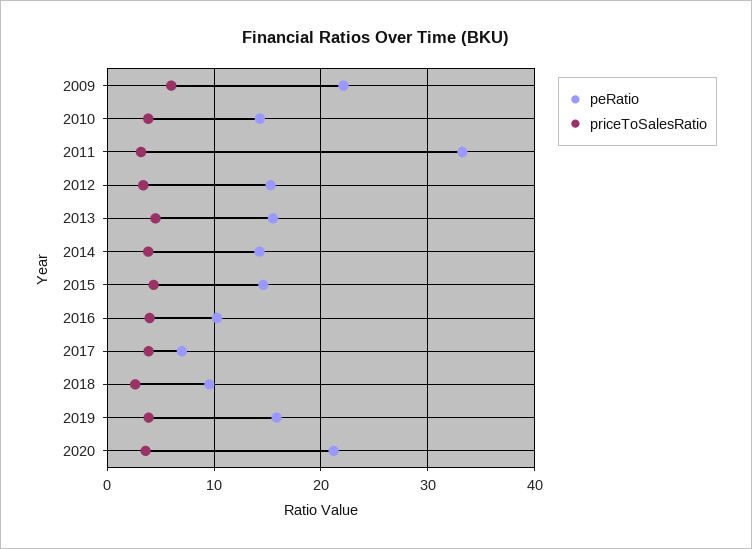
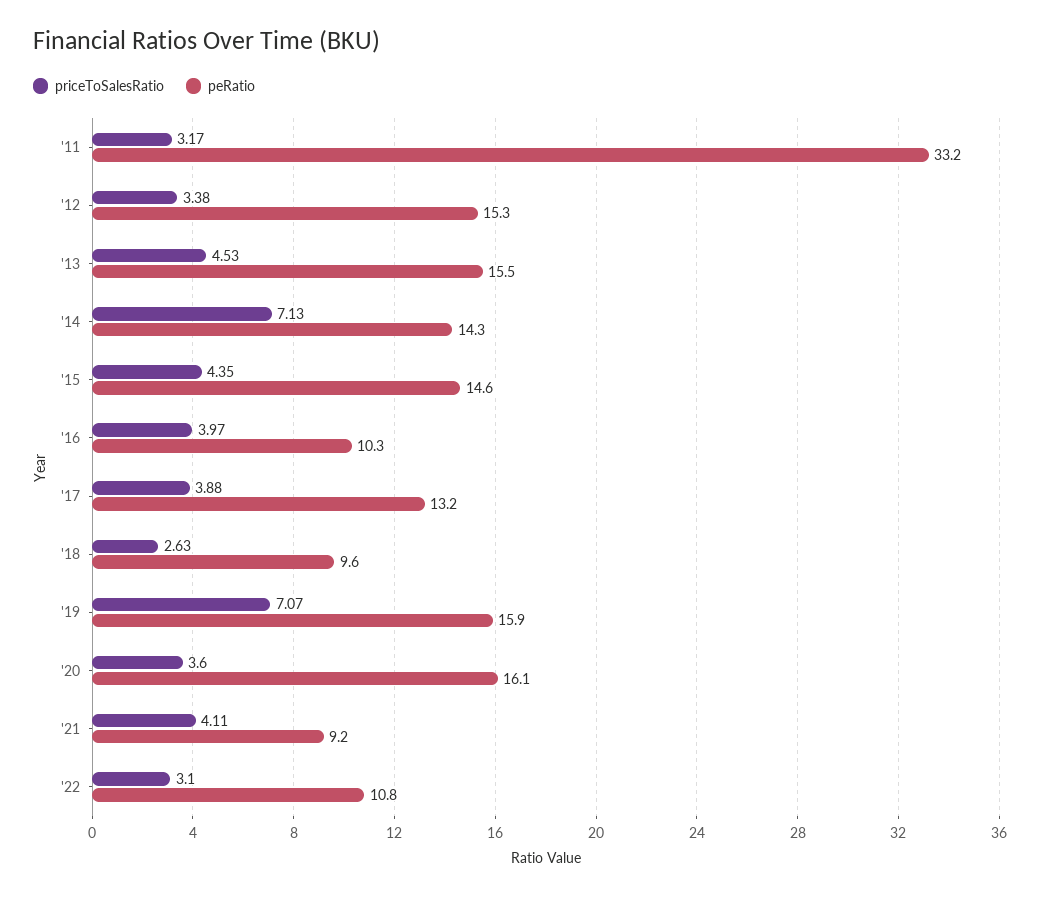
peRatio, 2009: 22 -> none
priceToSalesRatio, 2009: 6 -> none
peRatio, 2010: 14 -> none
priceToSalesRatio, 2010: 4 -> none
priceToSalesRatio, 2014: 4 -> 7.13
peRatio, 2017: 7 -> 13.2
priceToSalesRatio, 2019: 4 -> 7.07
peRatio, 2020: 21 -> 16.1
priceToSalesRatio, '21: none -> 4.11
peRatio, '21: none -> 9.2
priceToSalesRatio, '22: none -> 3.1
peRatio, '22: none -> 10.8

